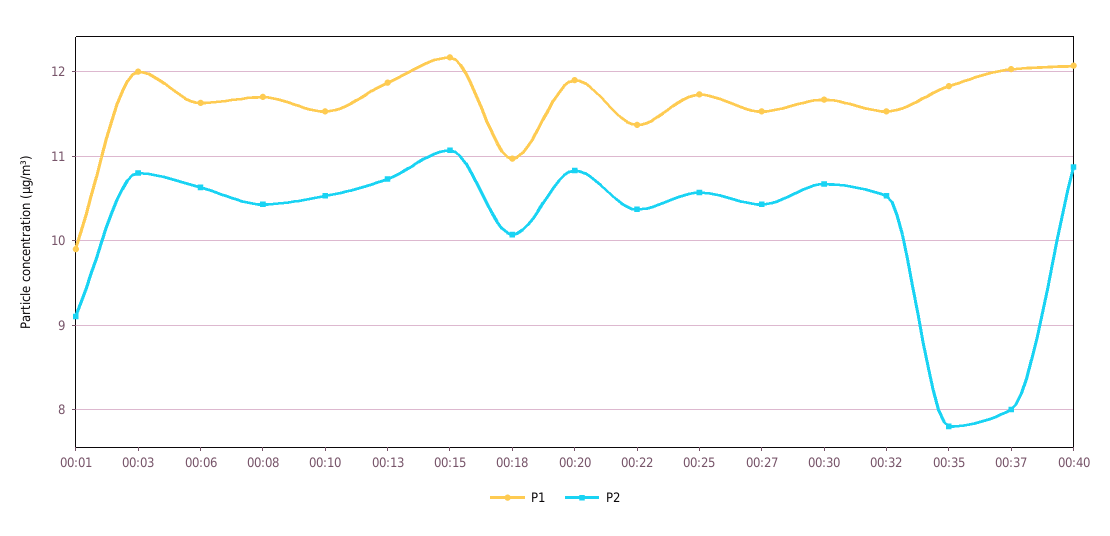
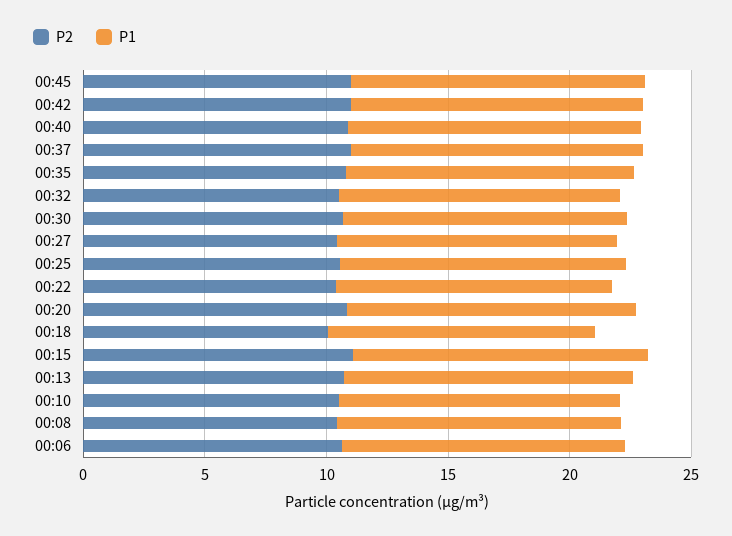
P1, 00:01: 9.9 -> none
P2, 00:01: 9.1 -> none
P1, 00:03: 12 -> none
P2, 00:03: 10.8 -> none
P2, 00:35: 7.8 -> 11
P2, 00:37: 8 -> 11
P2, 00:45: none -> 11
P1, 00:45: none -> 12
P2, 00:42: none -> 11
P1, 00:42: none -> 12

